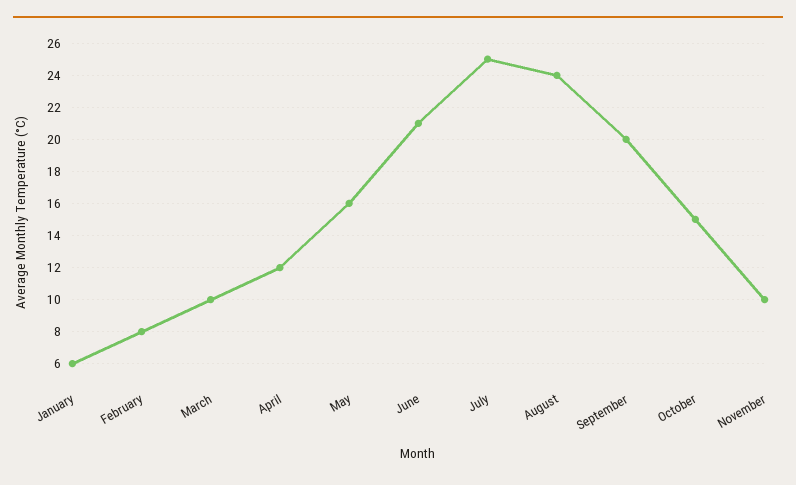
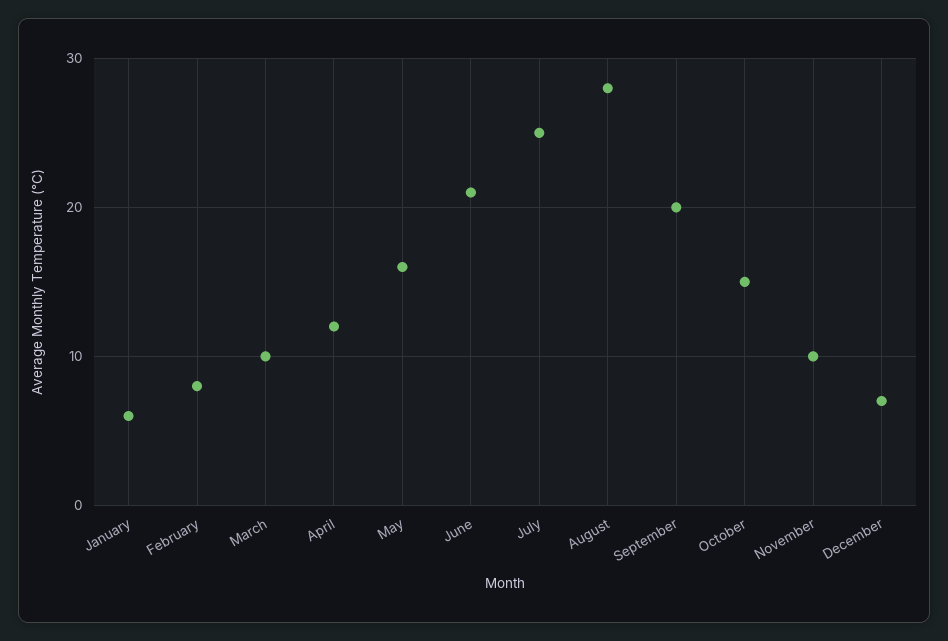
August: 24 -> 28
December: none -> 7

